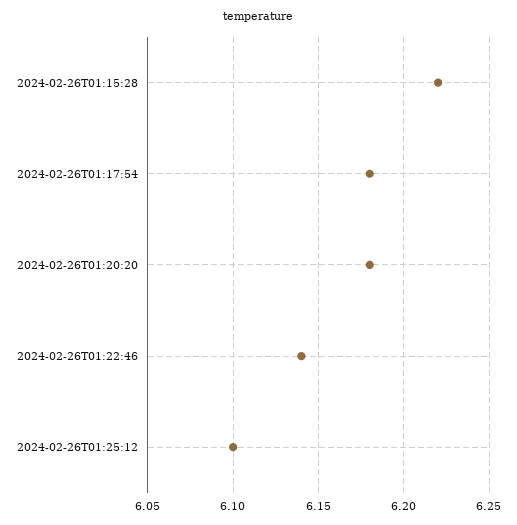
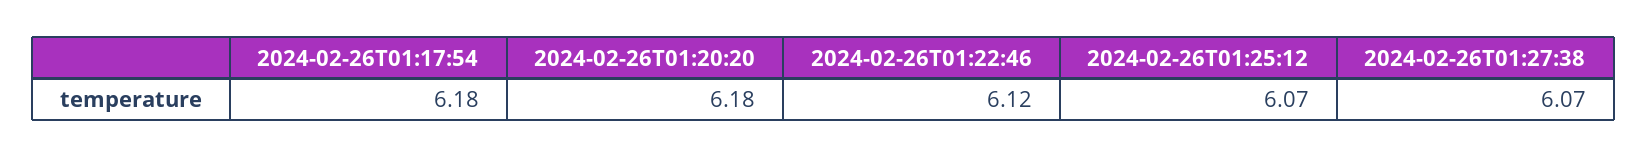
2024-02-26T01:15:28: 6.22 -> none
2024-02-26T01:22:46: 6.14 -> 6.12
2024-02-26T01:25:12: 6.1 -> 6.07
2024-02-26T01:27:38: none -> 6.07

